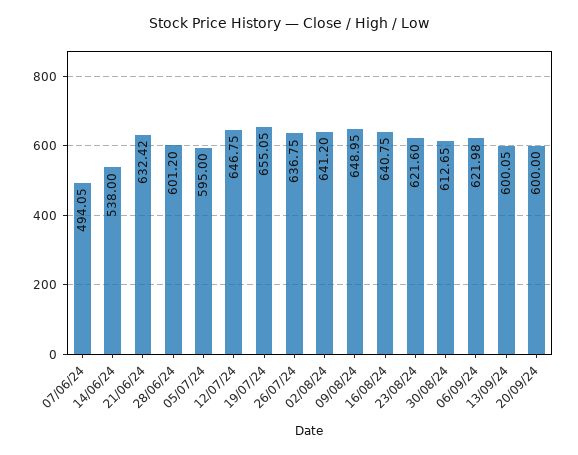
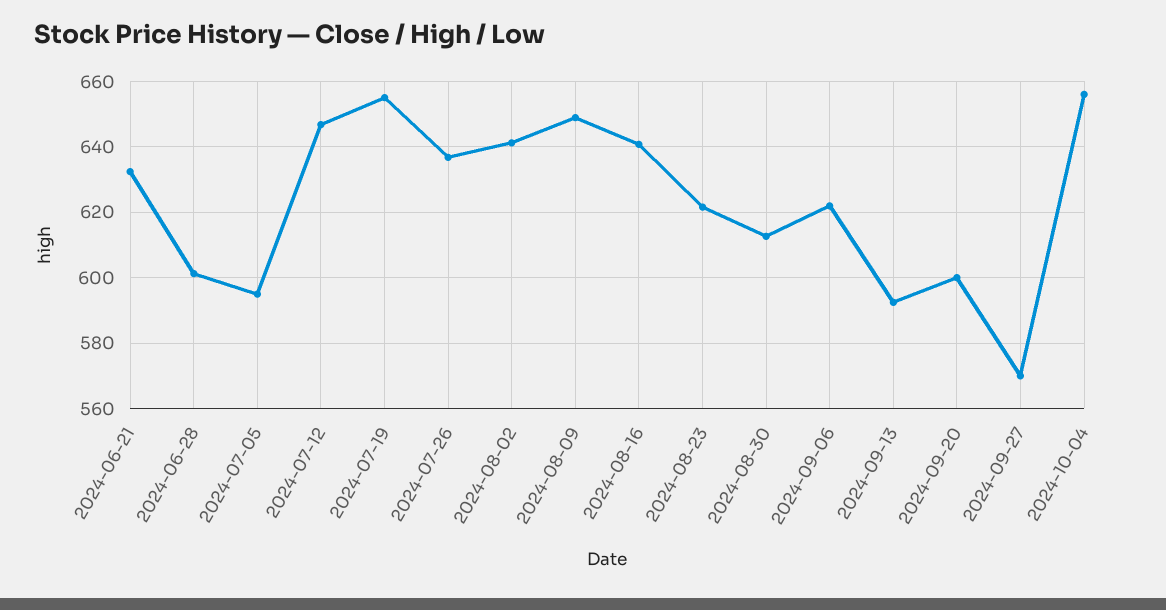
07/06/24: 494.05 -> none
14/06/24: 538 -> none
13/09/24: 600.05 -> 592
2024-09-27: none -> 570
2024-10-04: none -> 656

